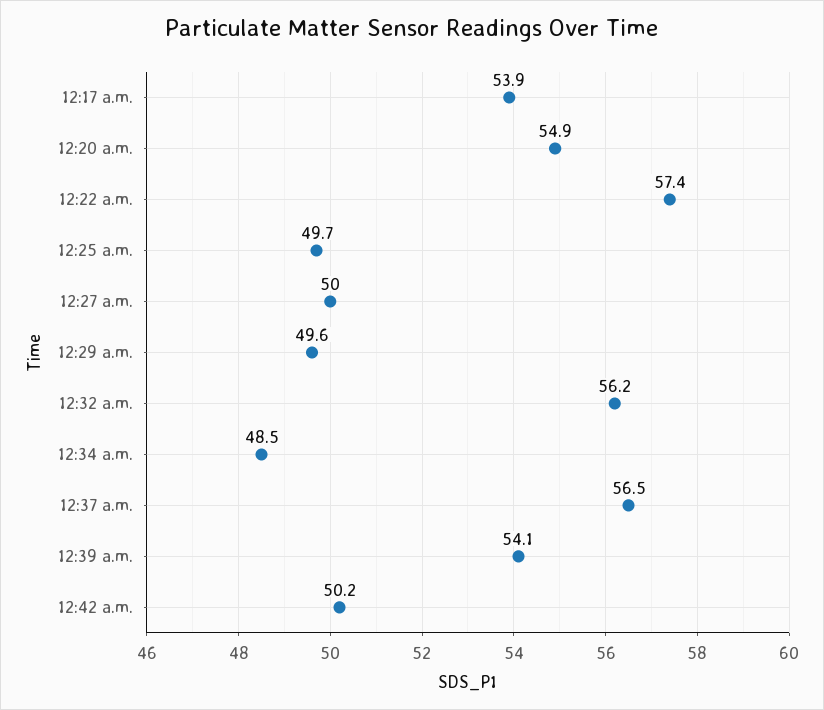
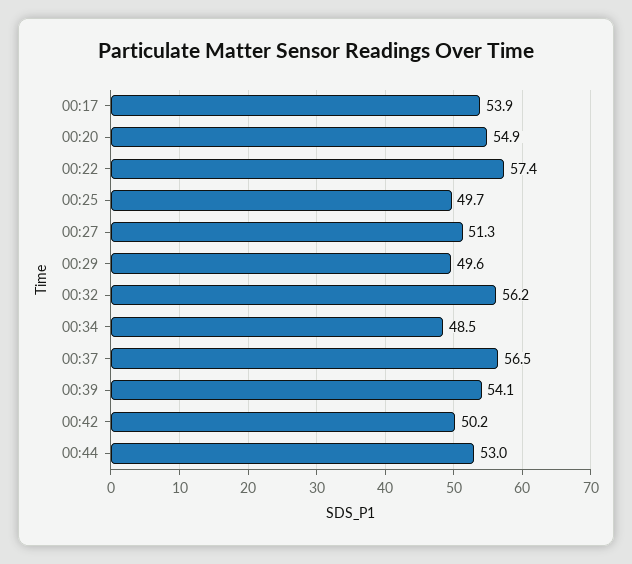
12:27 a.m.: 50 -> 51.3
00:44: none -> 53

